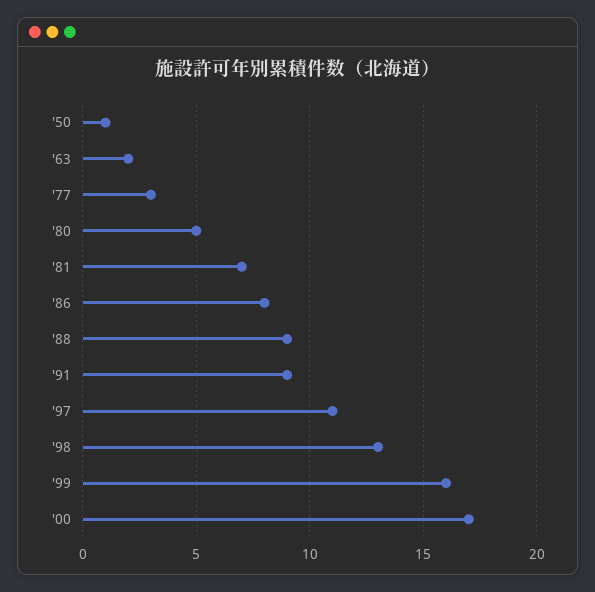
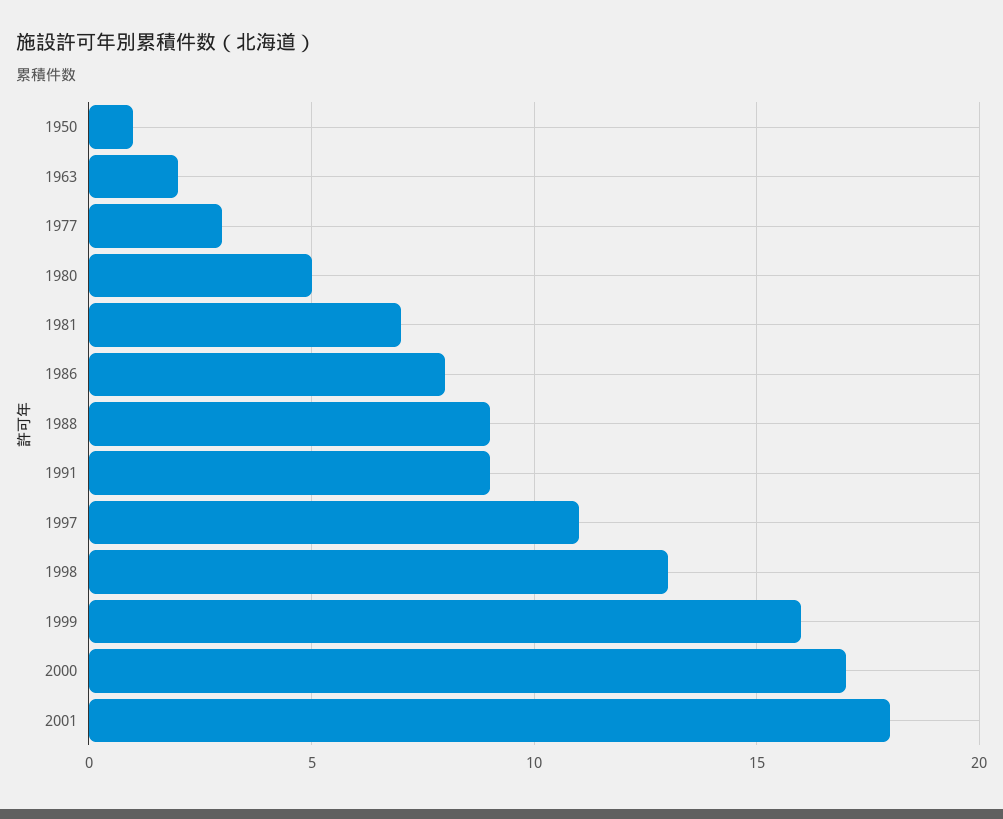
2001: none -> 18

